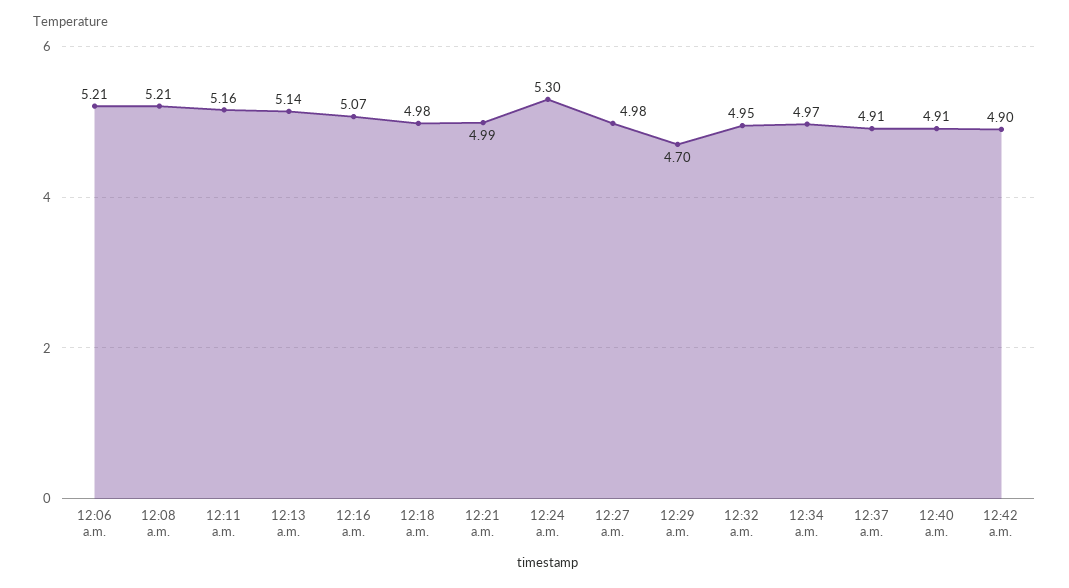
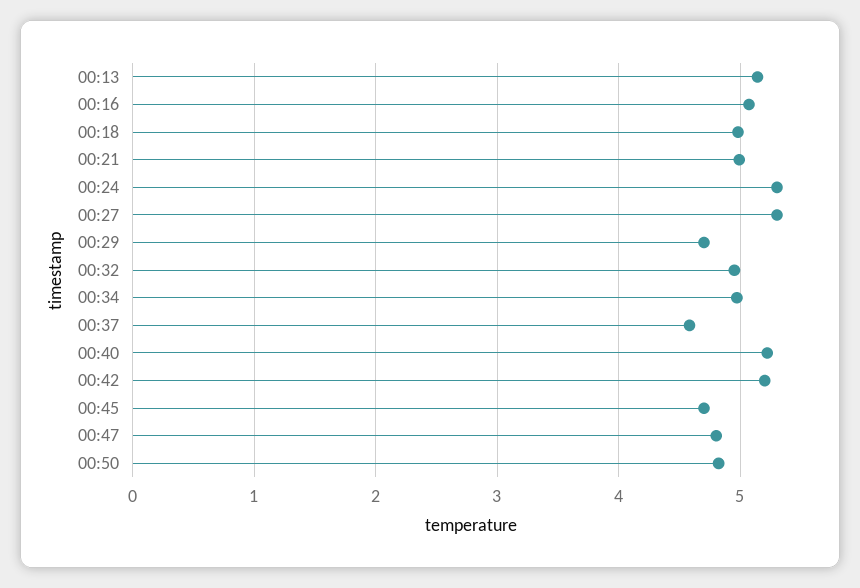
12:06 a.m.: 5.21 -> none
12:08 a.m.: 5.21 -> none
12:11 a.m.: 5.16 -> none
12:27 a.m.: 4.98 -> 5.3
12:37 a.m.: 4.91 -> 4.6
12:40 a.m.: 4.91 -> 5.2
12:42 a.m.: 4.9 -> 5.2
00:45: none -> 4.7
00:47: none -> 4.8
00:50: none -> 4.8

